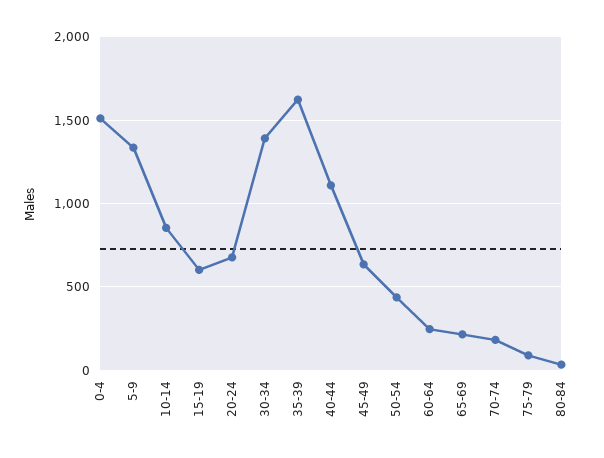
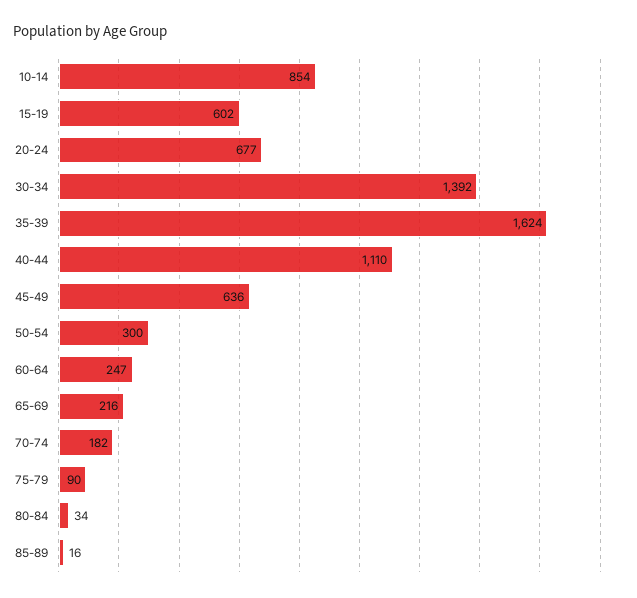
0-4: 1500 -> none
5-9: 1350 -> none
50-54: 450 -> 300
85-89: none -> 16

